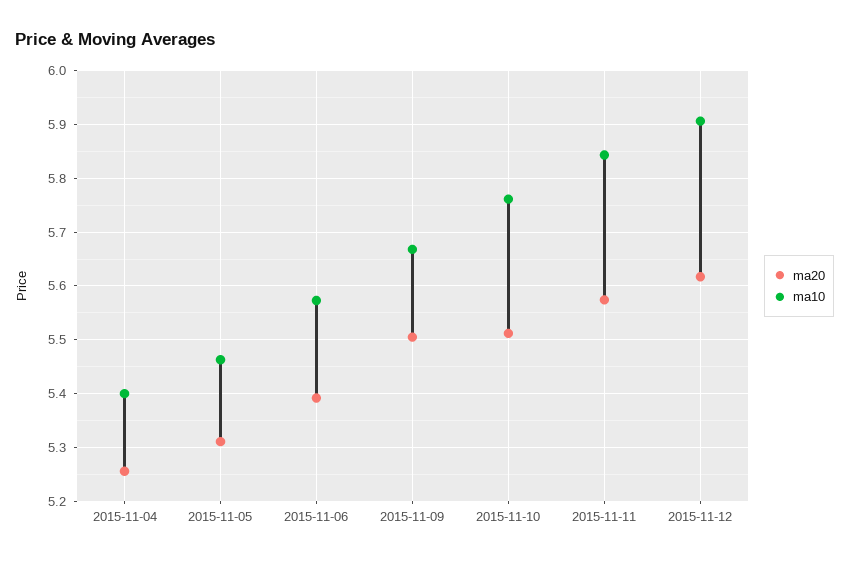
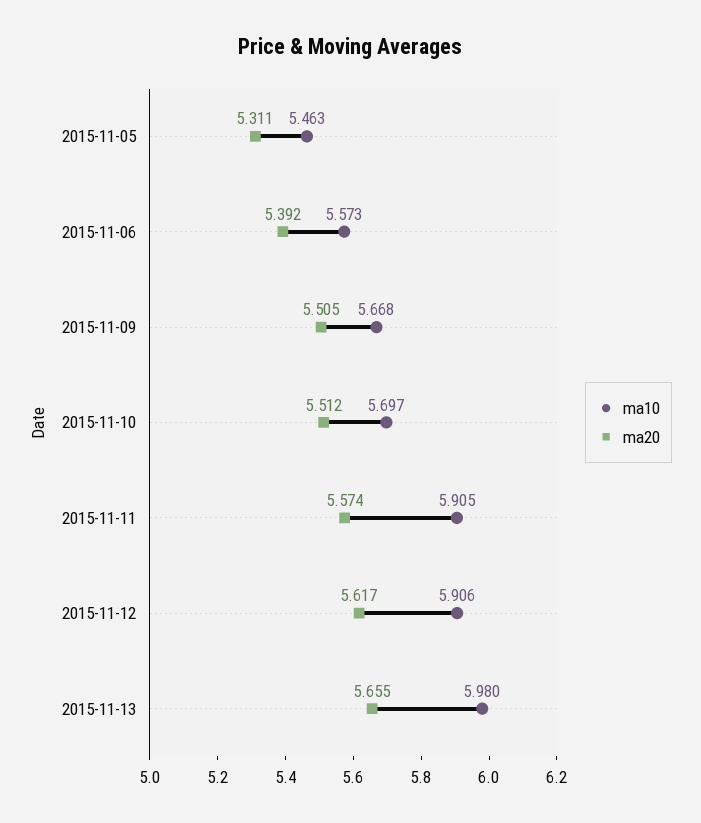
ma20, 2015-11-04: 5.26 -> none
ma10, 2015-11-04: 5.4 -> none
ma10, 2015-11-10: 5.76 -> 5.697
ma10, 2015-11-11: 5.84 -> 5.905
ma10, 2015-11-13: none -> 5.98
ma20, 2015-11-13: none -> 5.655

